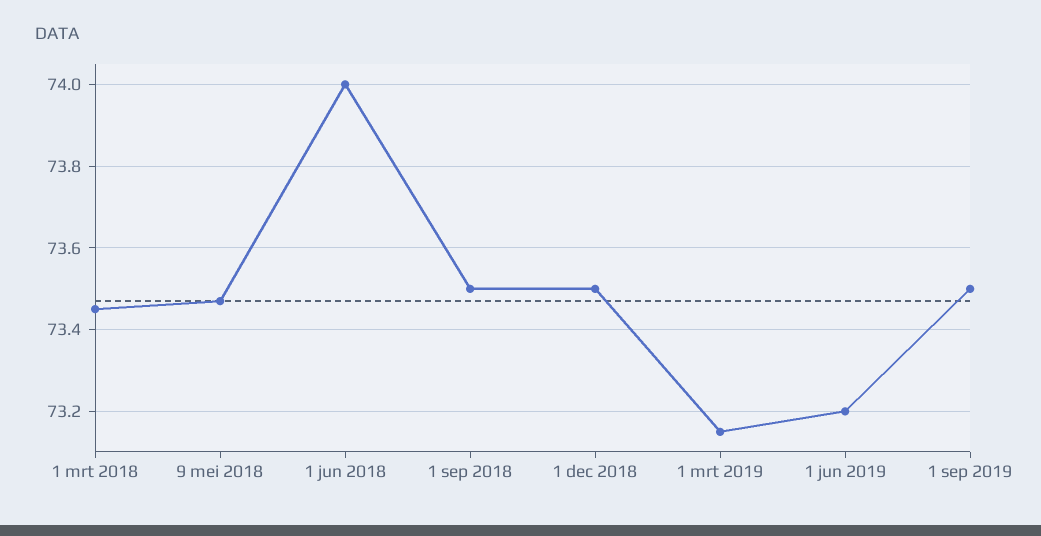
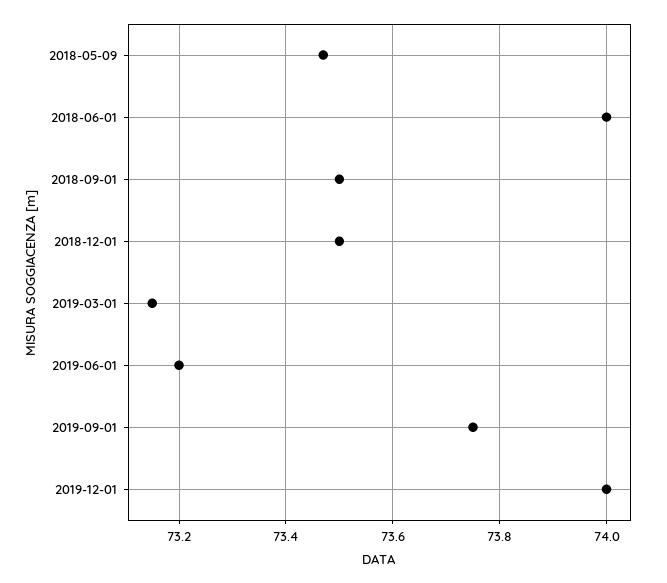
1 mrt 2018: 73.45 -> none
1 sep 2019: 73.5 -> 73.75
2019-12-01: none -> 74

